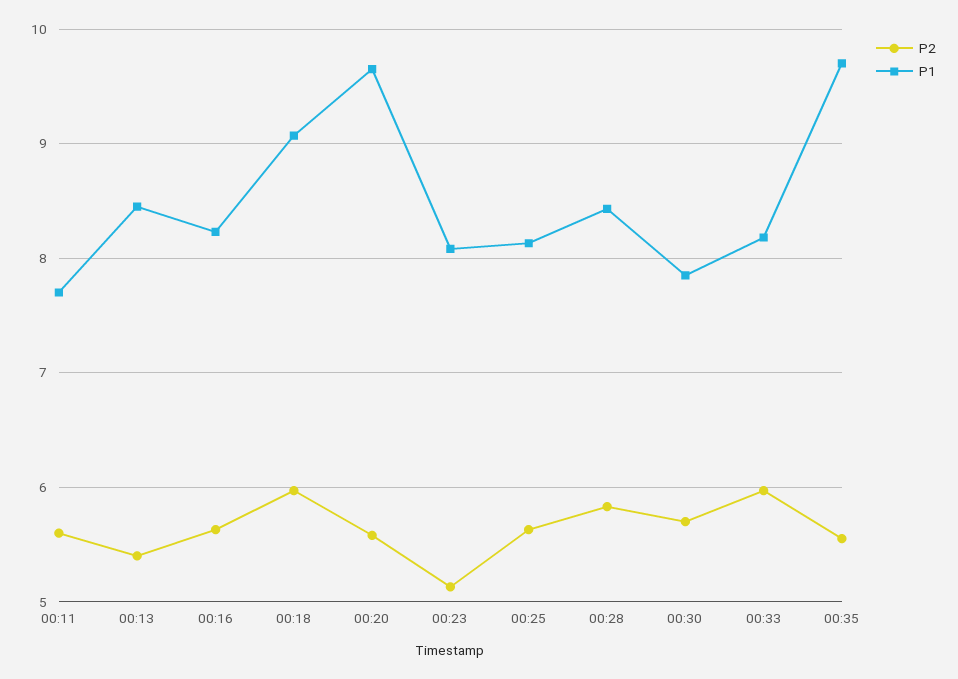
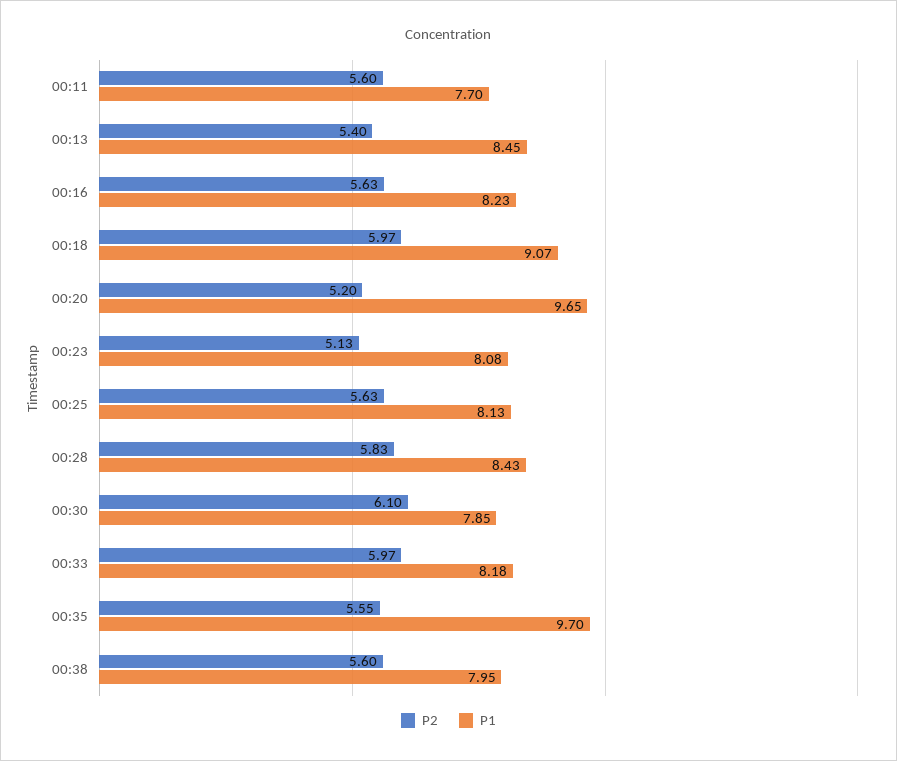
P2, 00:20: 5.6 -> 5.2
P2, 00:30: 5.7 -> 6.1
P2, 00:38: none -> 5.6
P1, 00:38: none -> 7.95

